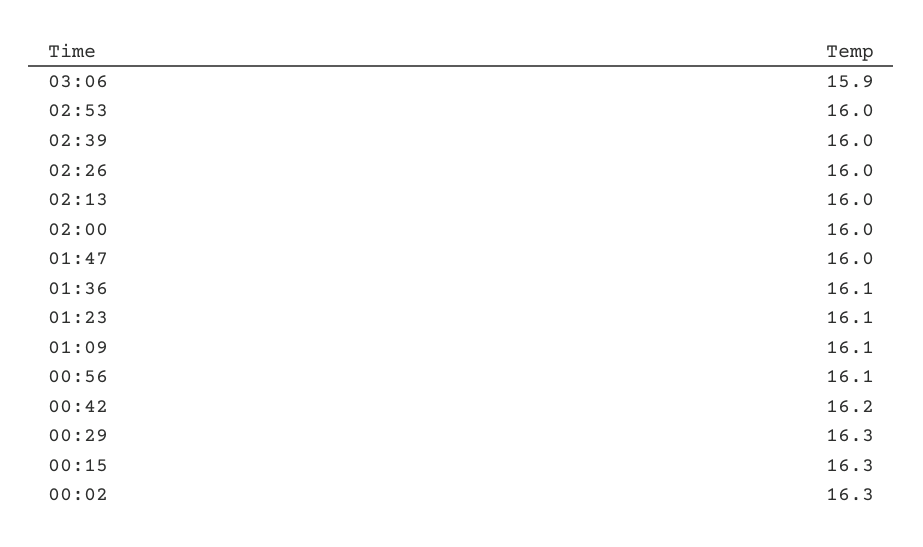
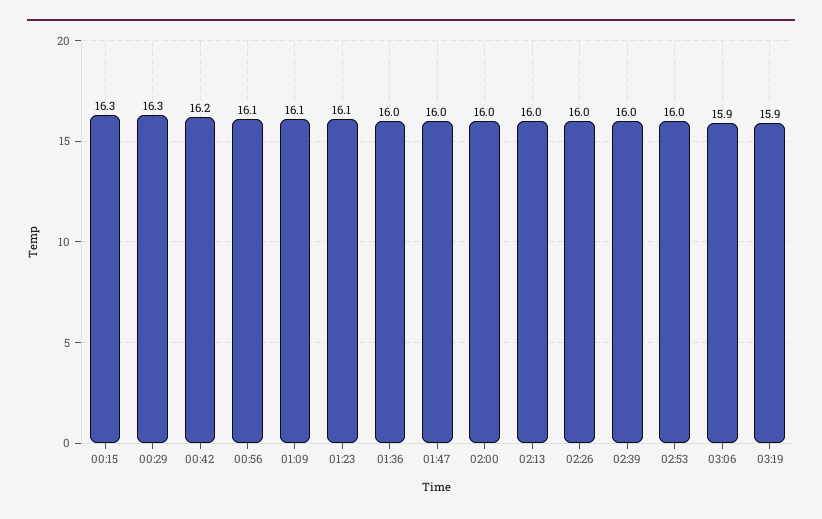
01:36: 16.1 -> 16
00:02: 16.3 -> none
03:19: none -> 15.9

